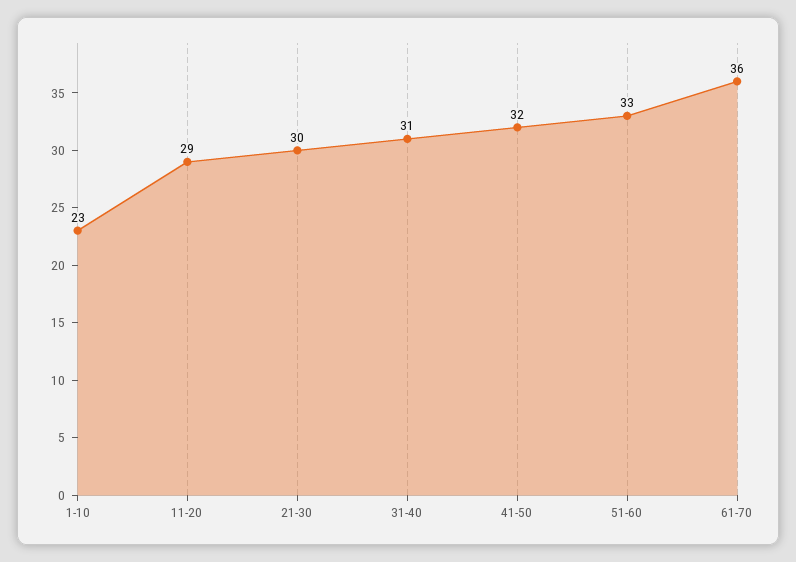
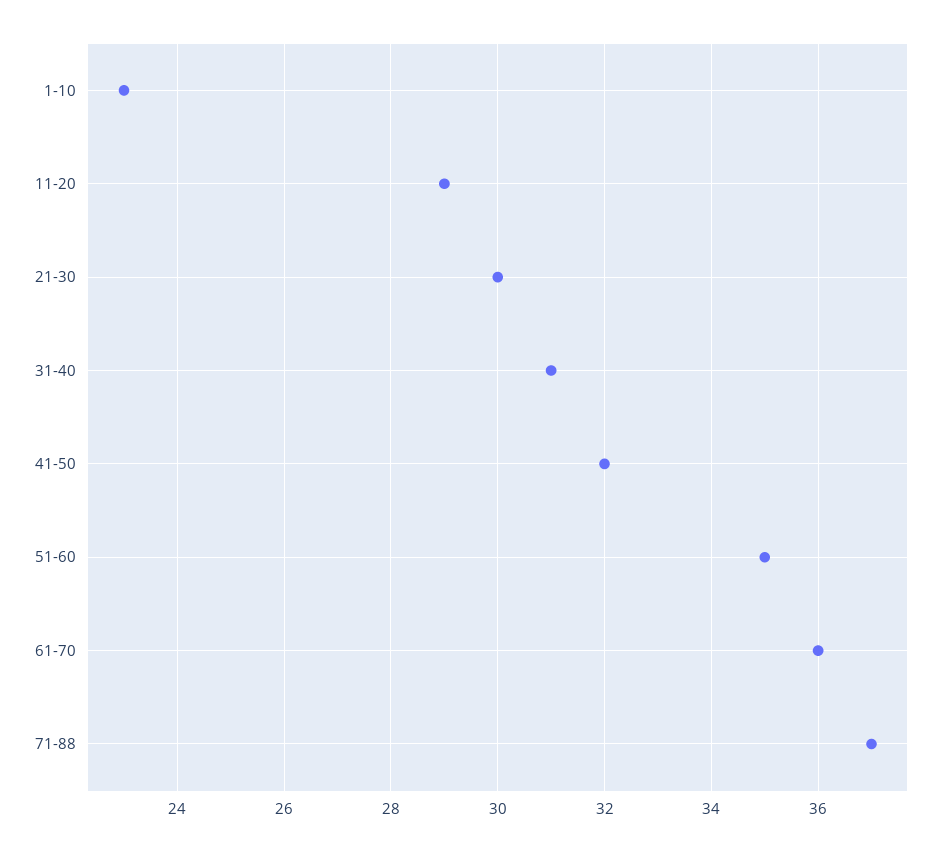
51-60: 33 -> 35
71-88: none -> 37

